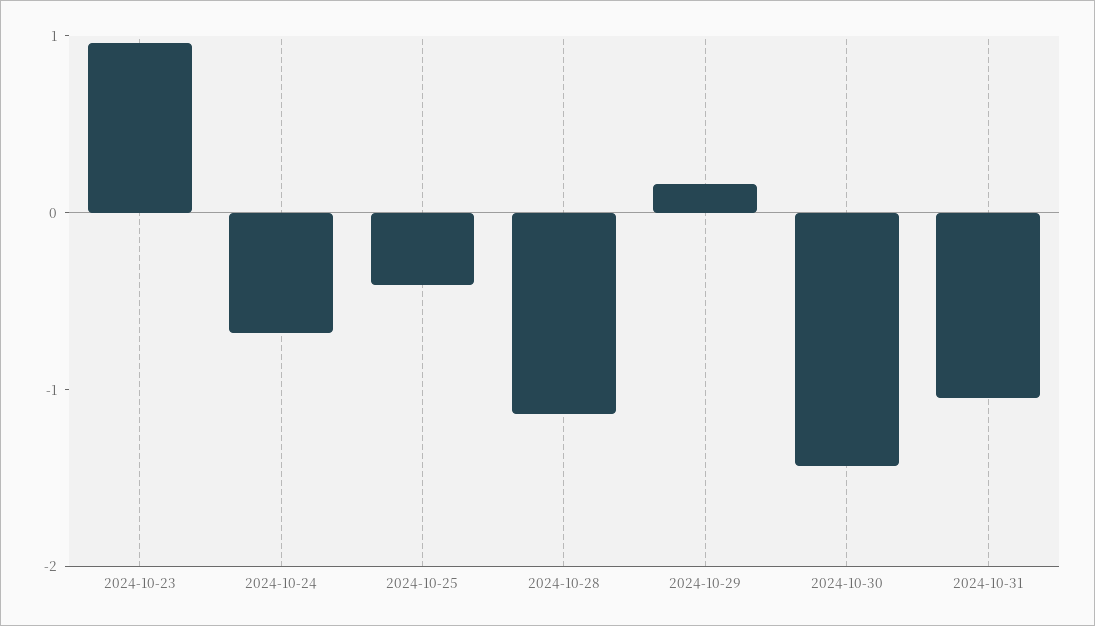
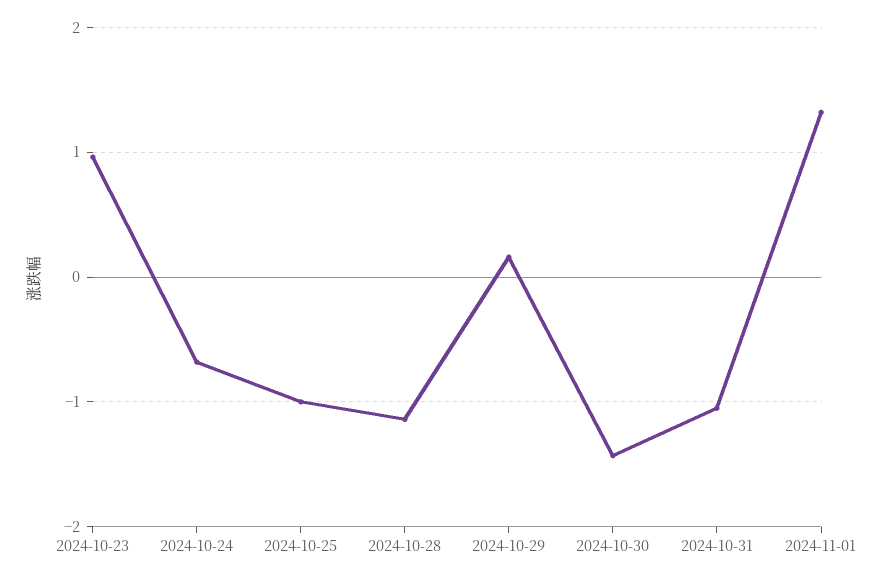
2024-10-25: -0.4 -> -1
2024-11-01: none -> 1.3

